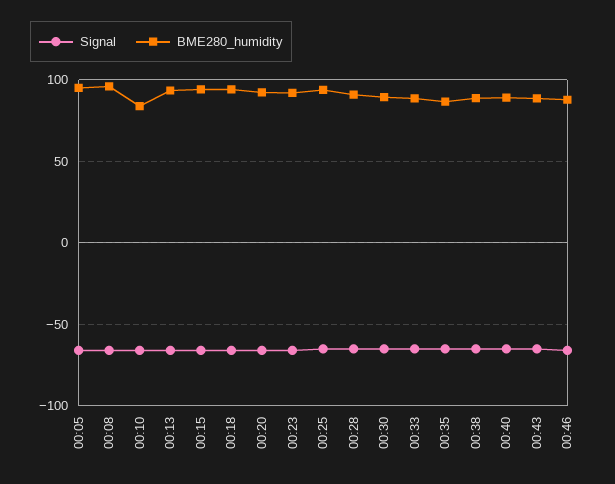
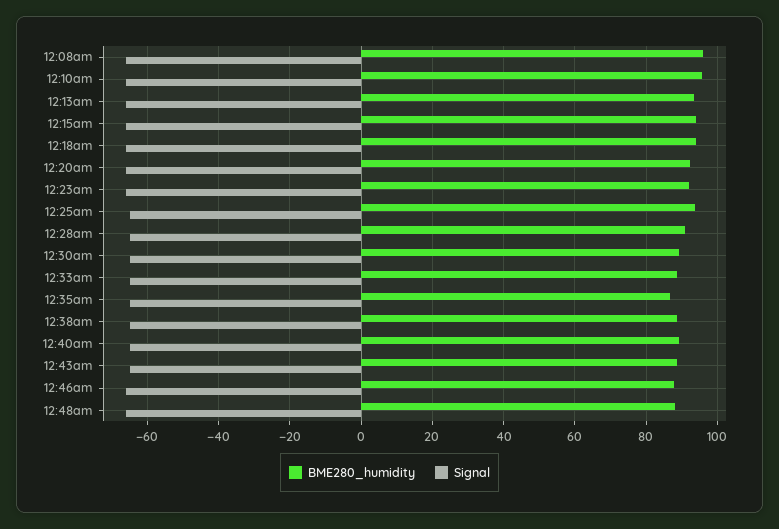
Signal, 00:05: -65 -> none
BME280_humidity, 00:05: 95 -> none
BME280_humidity, 00:10: 85 -> 96
BME280_humidity, 12:48am: none -> 88
Signal, 12:48am: none -> -66

